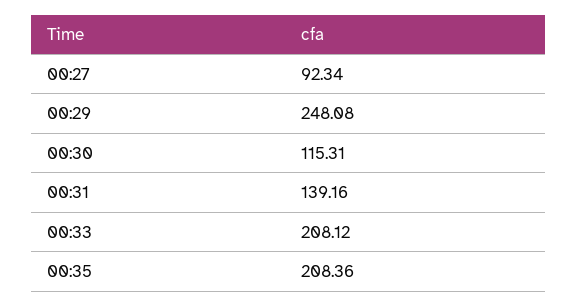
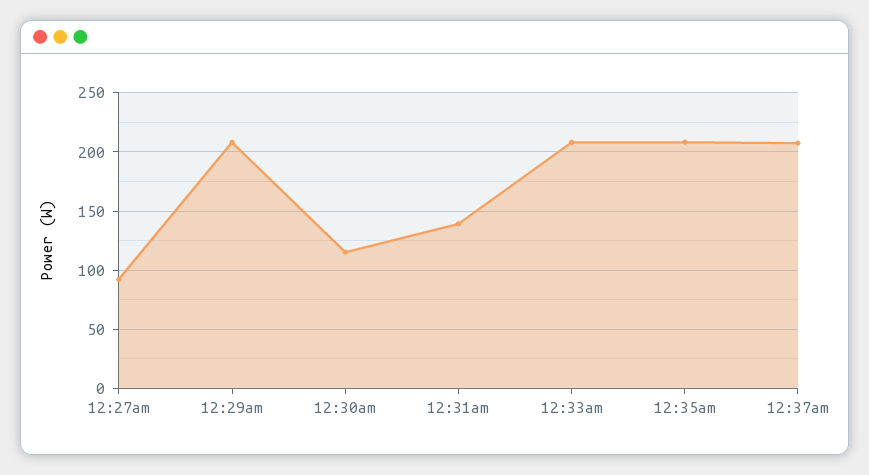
00:29: 248.08 -> 210
12:37am: none -> 210

